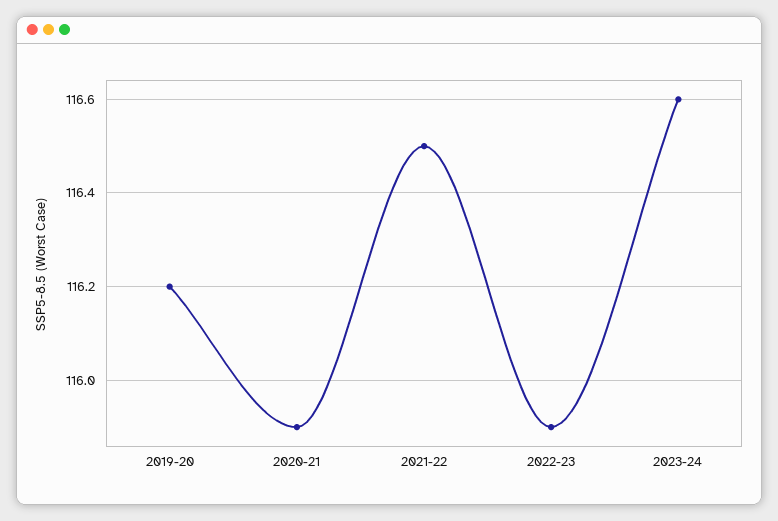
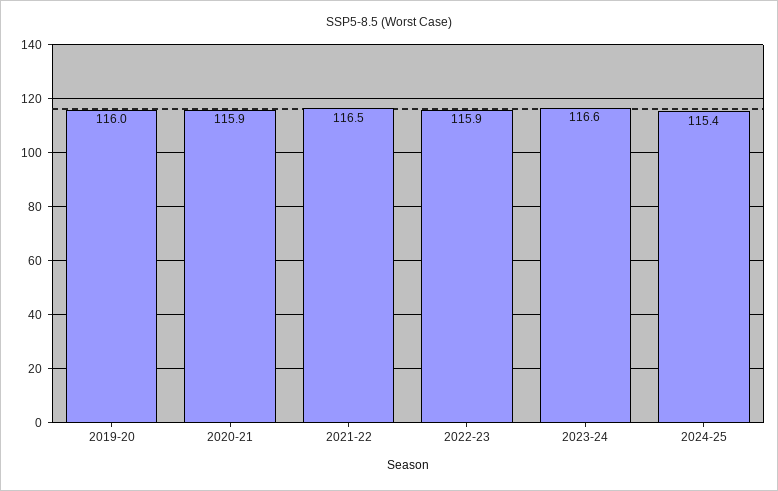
2019-20: 116.2 -> 116
2024-25: none -> 115.4

